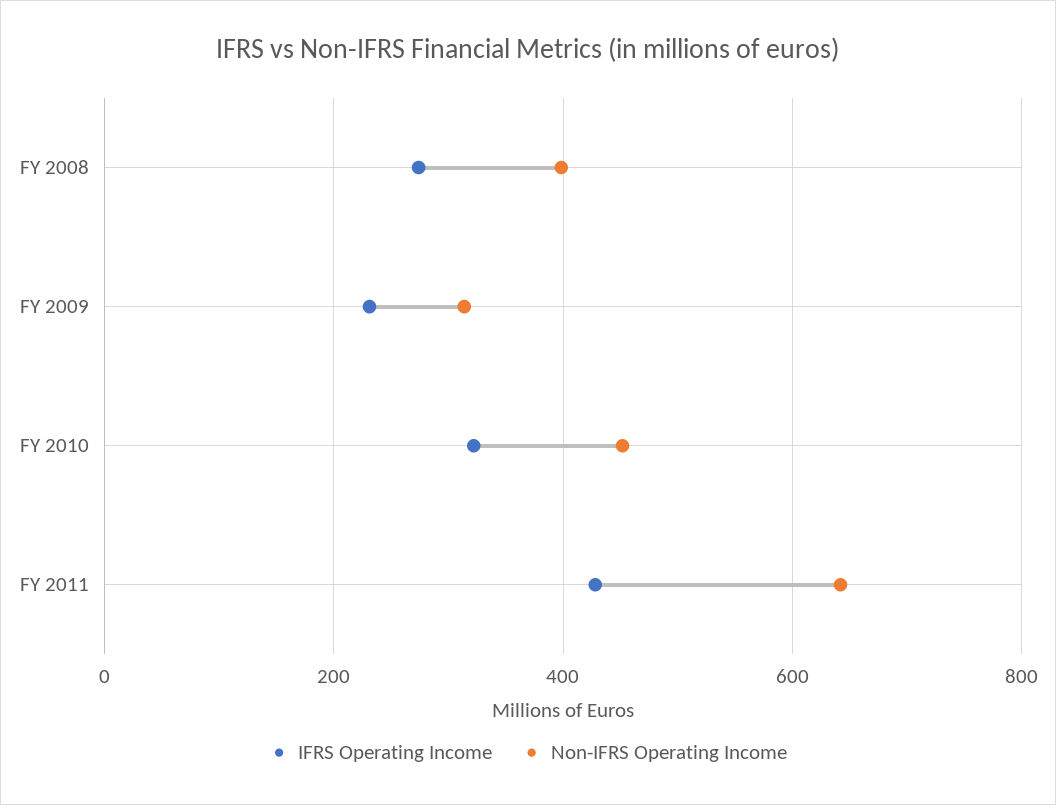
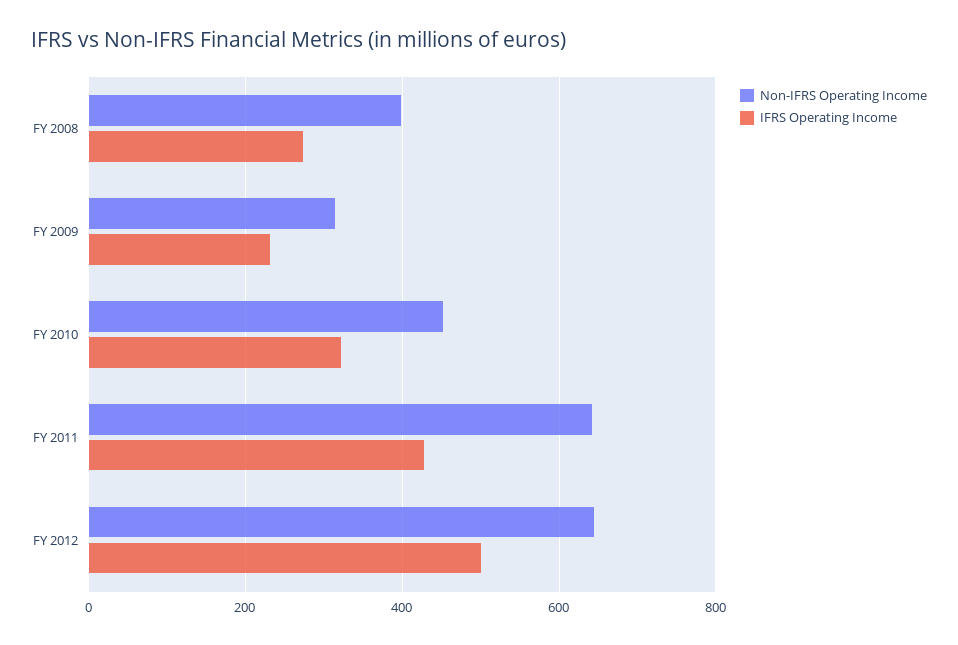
Non-IFRS Operating Income, FY 2012: none -> 640
IFRS Operating Income, FY 2012: none -> 500

